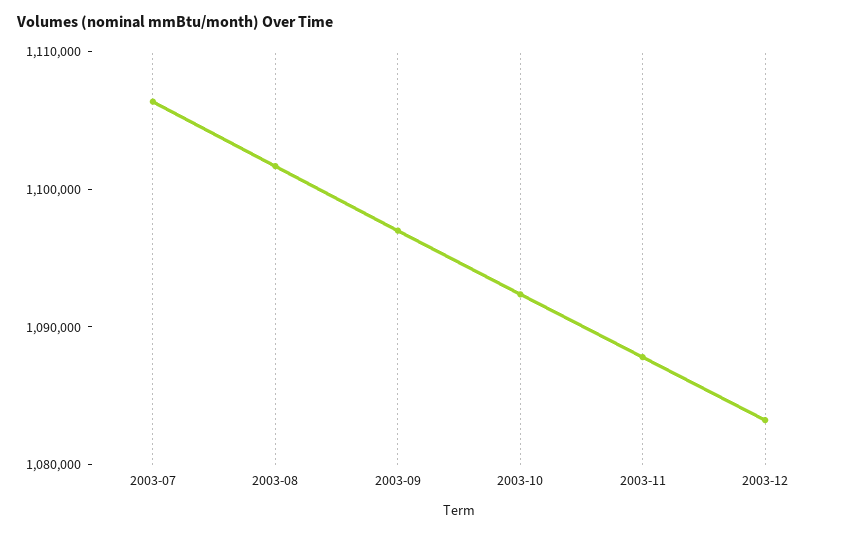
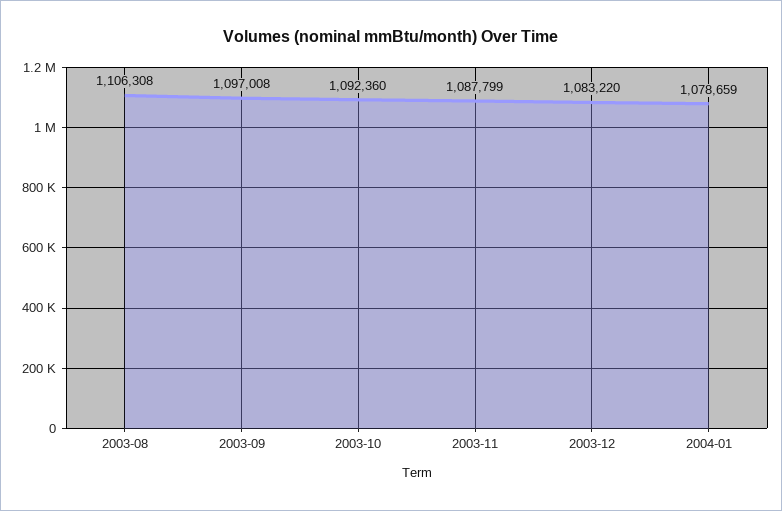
2003-07: 1106000 -> none
2003-08: 1102000 -> 1106308
2004-01: none -> 1078659

